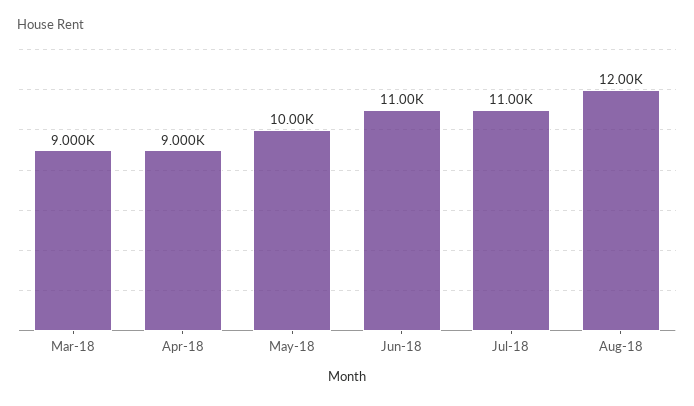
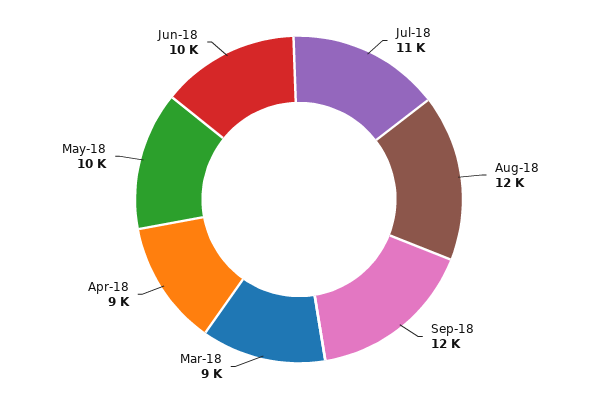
Jun-18: 11000 -> 10000
Sep-18: none -> 12000

